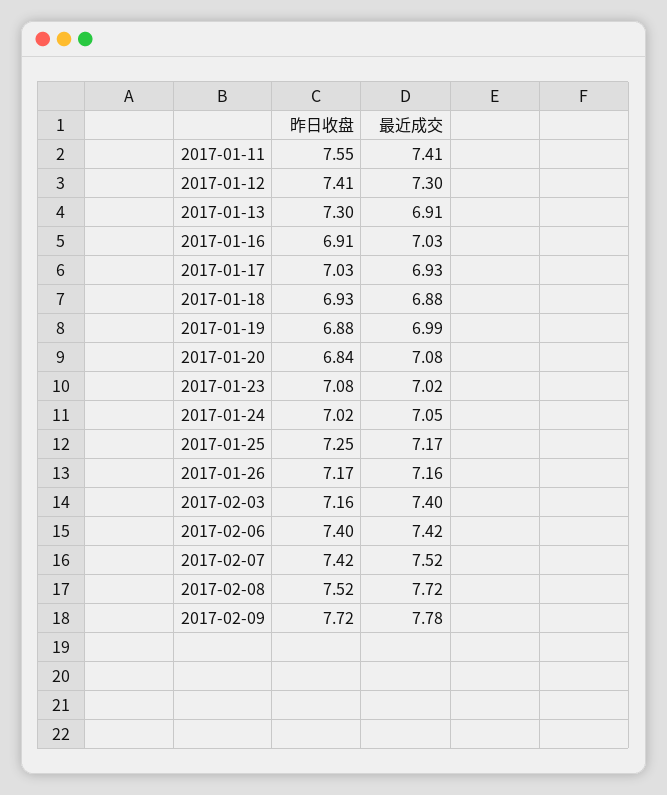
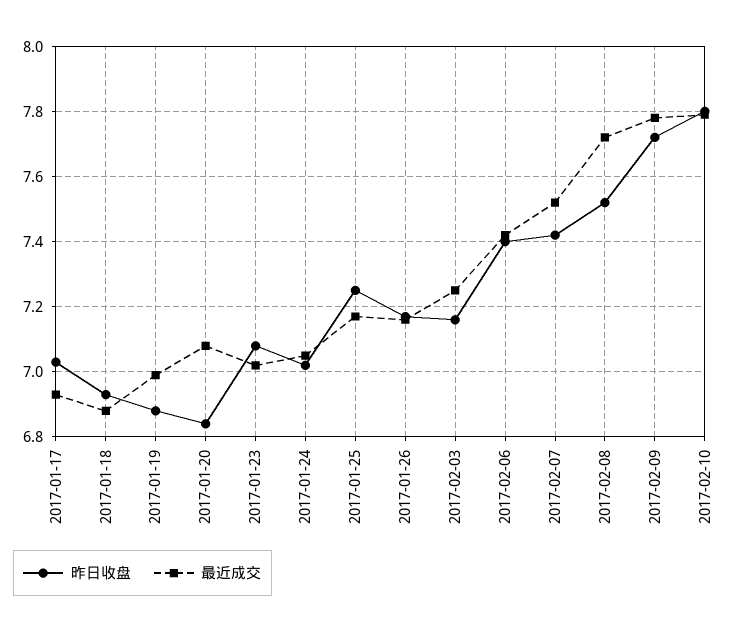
昨日收盘, 2017-01-11: 7.55 -> none
最近成交, 2017-01-11: 7.41 -> none
昨日收盘, 2017-01-12: 7.41 -> none
最近成交, 2017-01-12: 7.3 -> none
昨日收盘, 2017-01-13: 7.3 -> none
最近成交, 2017-01-13: 6.91 -> none
昨日收盘, 2017-01-16: 6.91 -> none
最近成交, 2017-01-16: 7.03 -> none
最近成交, 2017-02-03: 7.4 -> 7.25
昨日收盘, 2017-02-10: none -> 7.8
最近成交, 2017-02-10: none -> 7.8

